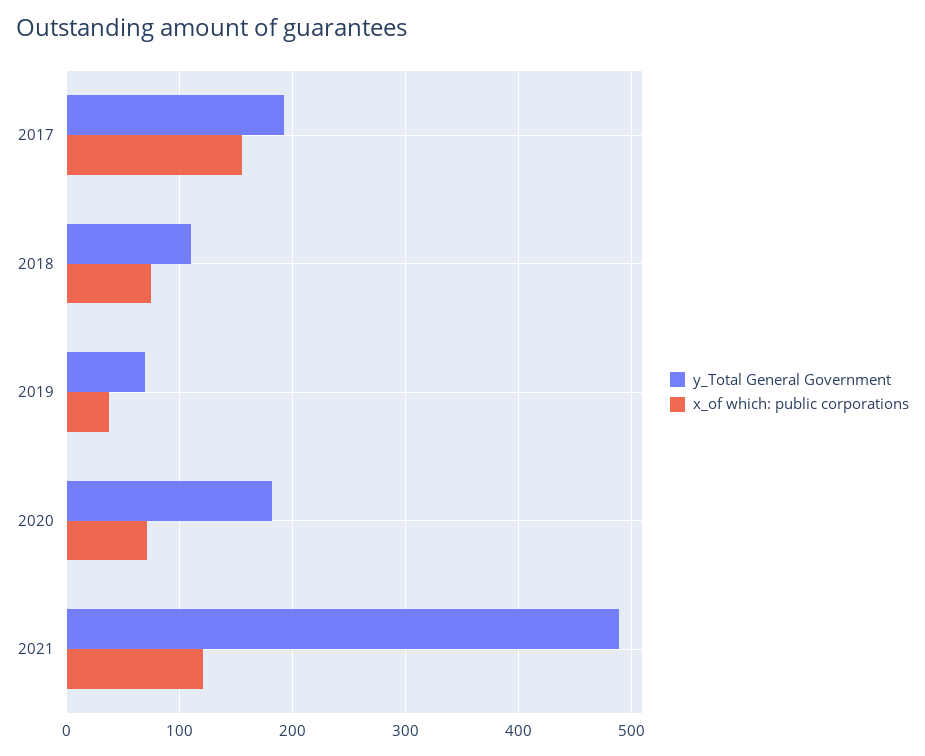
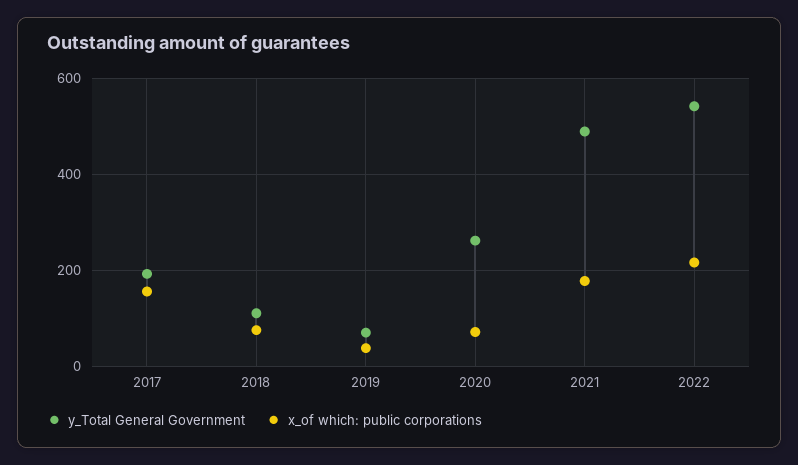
y_Total General Government, 2020: 180 -> 260
x_of which: public corporations, 2021: 120 -> 180
y_Total General Government, 2022: none -> 540
x_of which: public corporations, 2022: none -> 220

